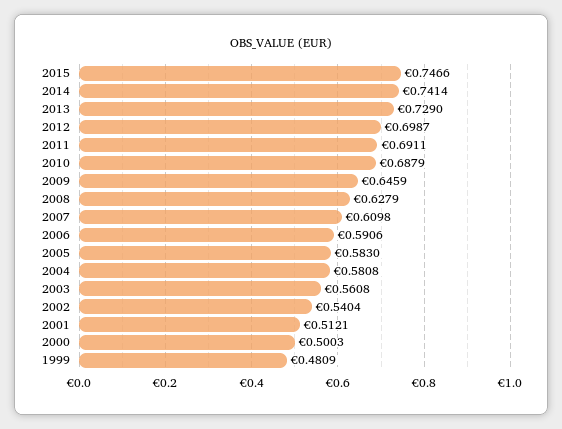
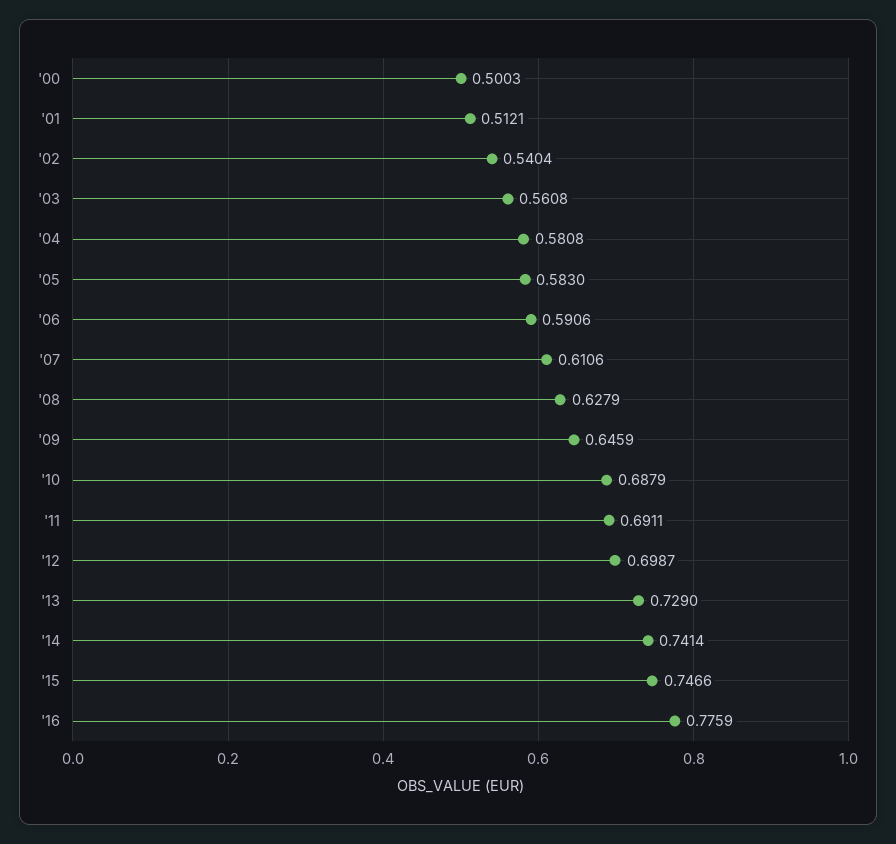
2007: 0.6098 -> 0.6106
1999: 0.4809 -> none
'16: none -> 0.7759

